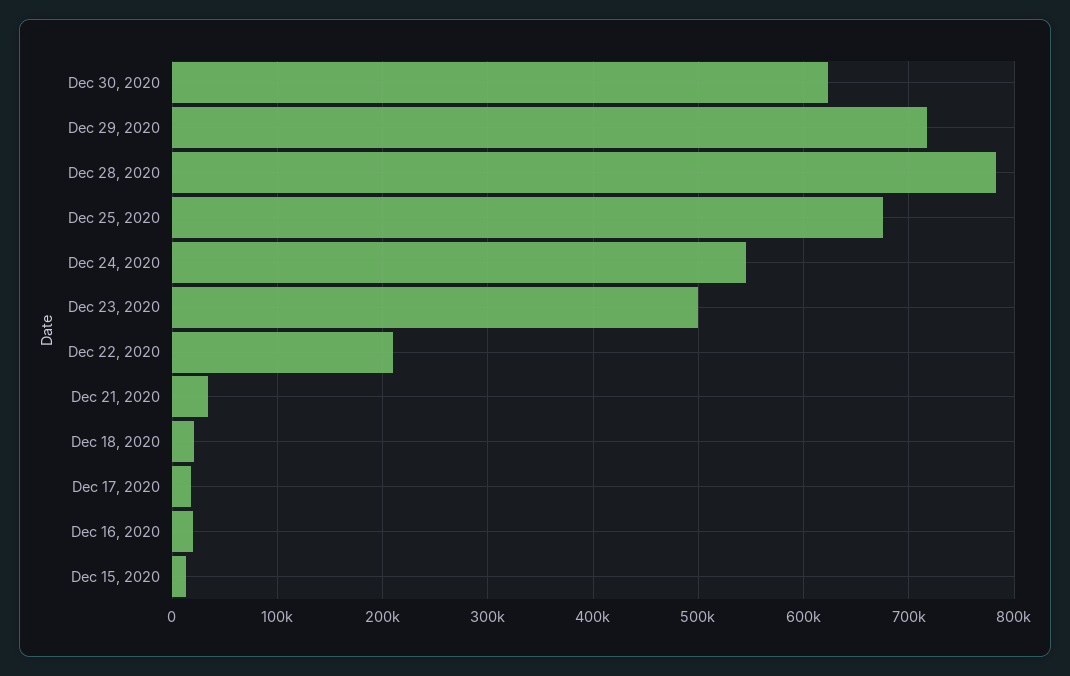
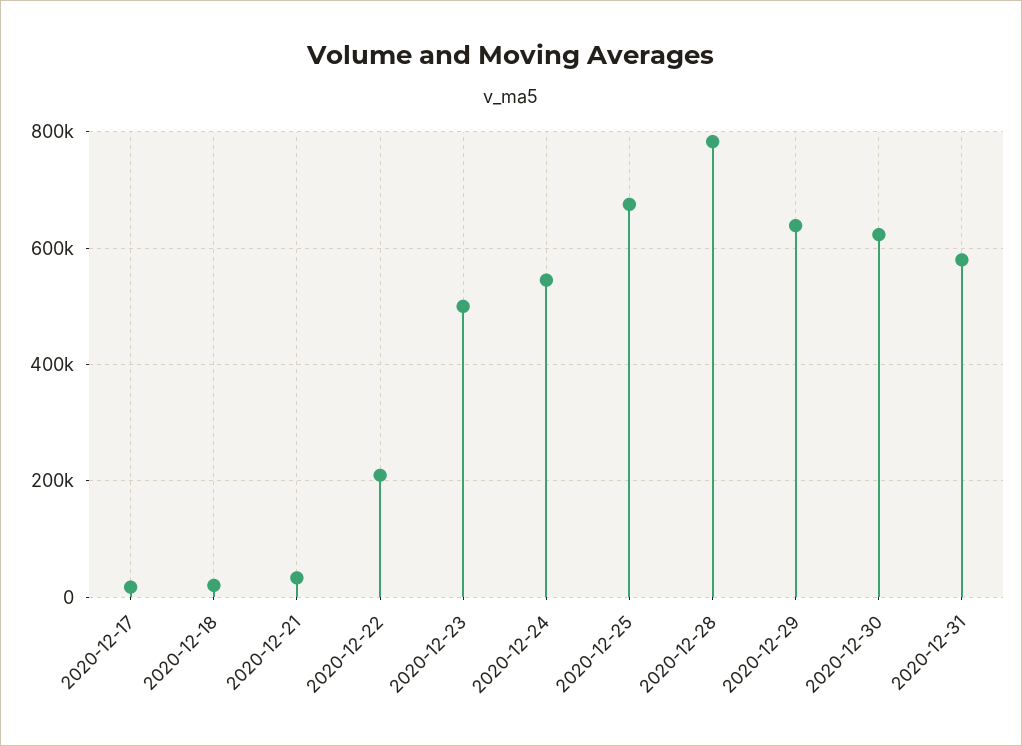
Dec 29, 2020: 720000 -> 640000
Dec 16, 2020: 20000 -> none
Dec 15, 2020: 10000 -> none
2020-12-31: none -> 580000

